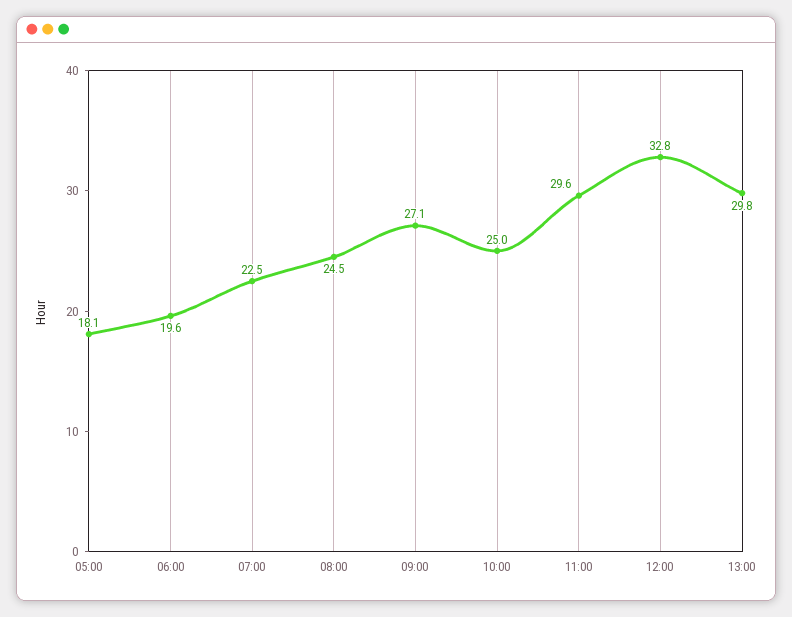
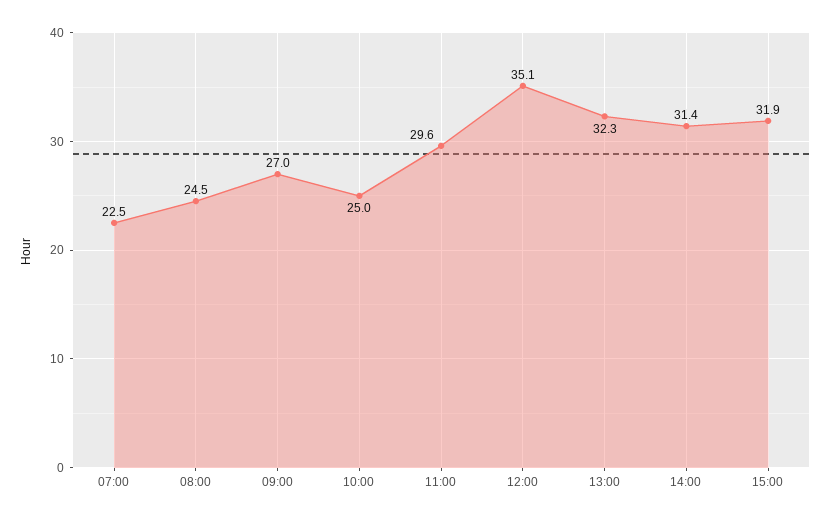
05:00: 18.1 -> none
06:00: 19.6 -> none
09:00: 27.1 -> 27
12:00: 32.8 -> 35.1
13:00: 29.8 -> 32.3
14:00: none -> 31.4
15:00: none -> 31.9

